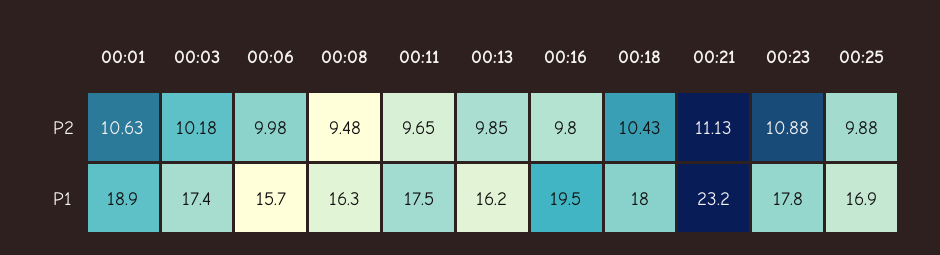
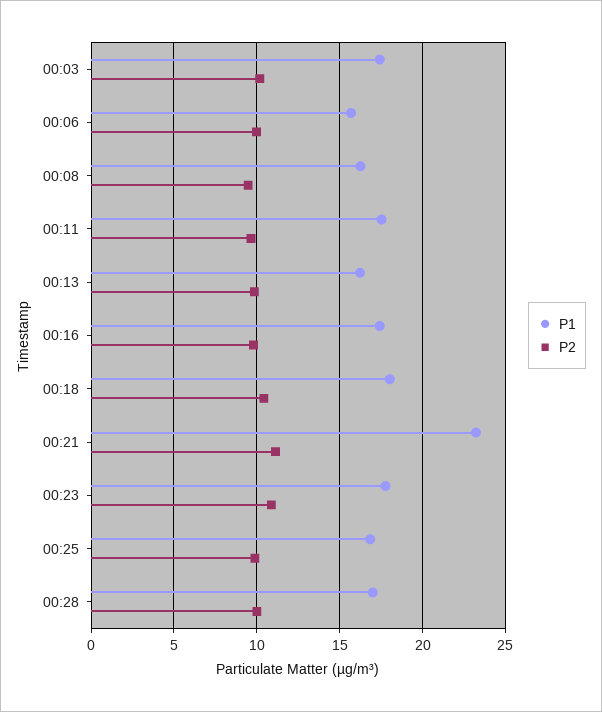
P2, 00:01: 10.63 -> none
P1, 00:01: 18.9 -> none
P1, 00:16: 19.5 -> 17.5
P1, 00:28: none -> 17
P2, 00:28: none -> 10

